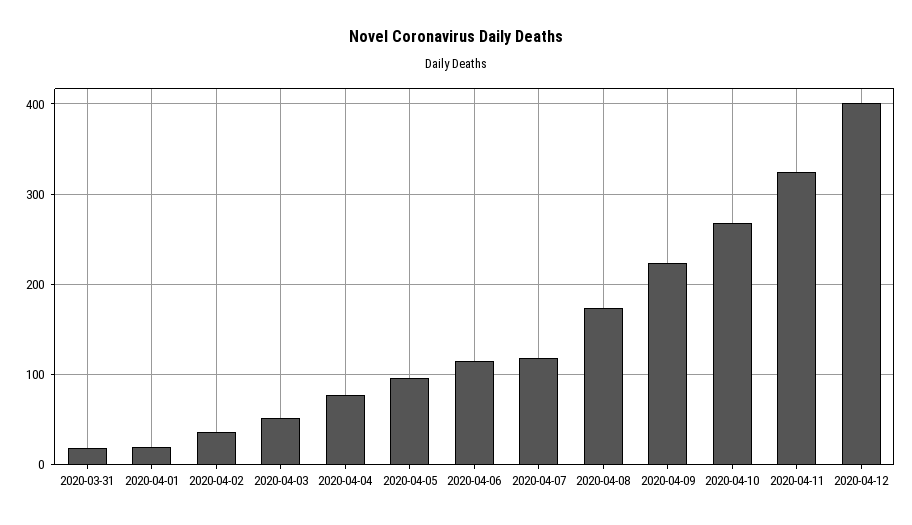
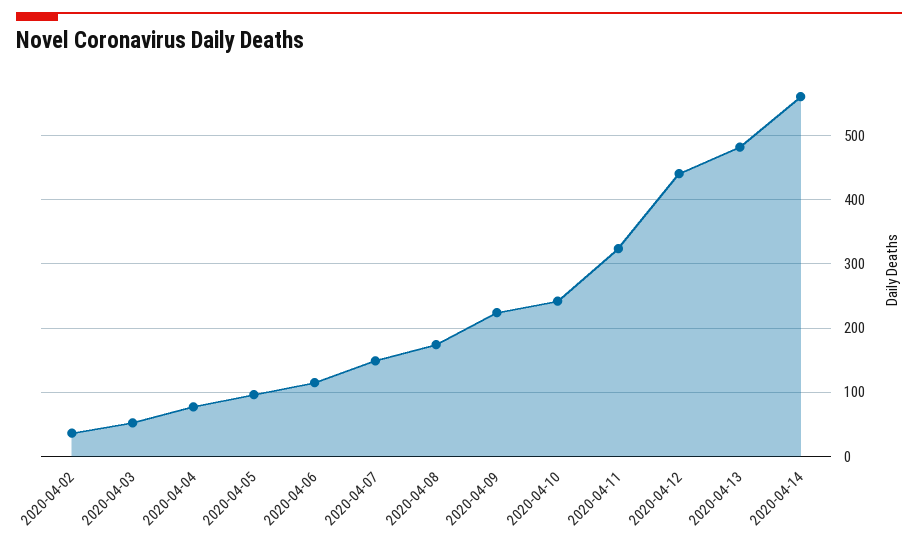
2020-03-31: 20 -> none
2020-04-01: 20 -> none
2020-04-07: 120 -> 150
2020-04-10: 270 -> 240
2020-04-12: 400 -> 440
2020-04-13: none -> 480
2020-04-14: none -> 560

